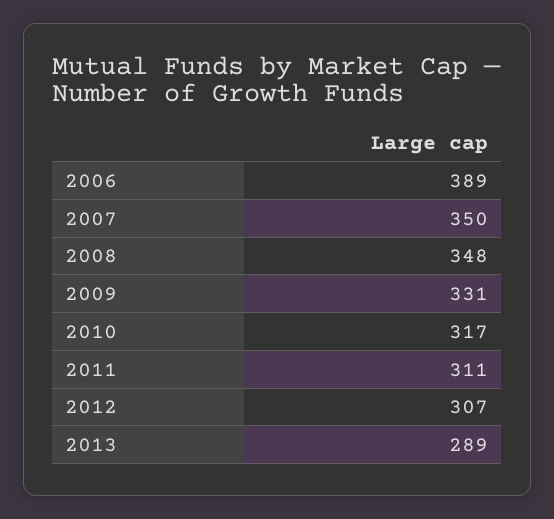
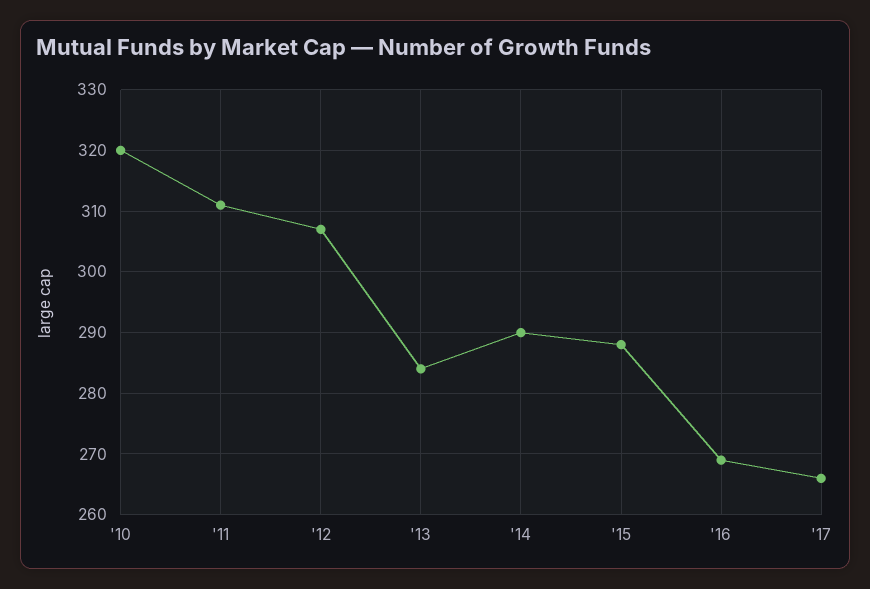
2006: 389 -> none
2007: 350 -> none
2008: 348 -> none
2009: 331 -> none
2010: 317 -> 320
2013: 289 -> 284
'14: none -> 290
'15: none -> 288
'16: none -> 269
'17: none -> 266

